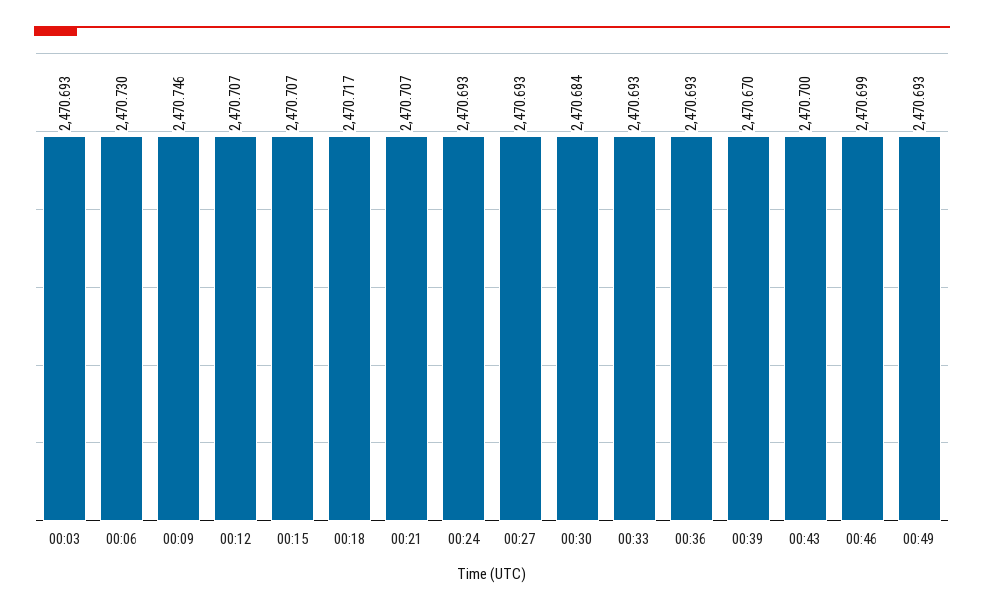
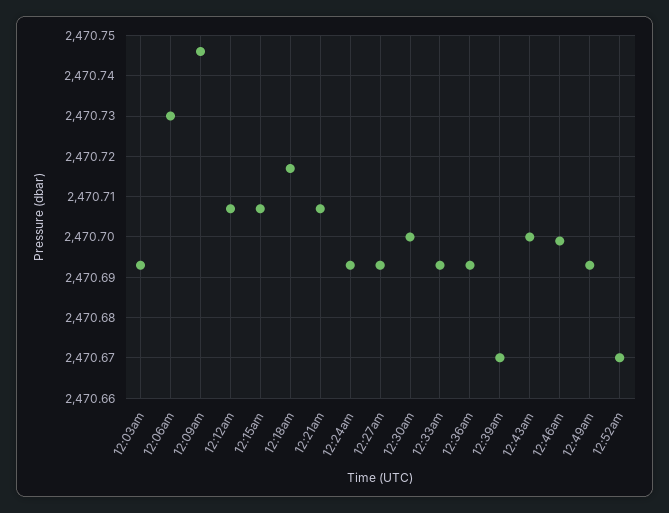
00:30: 2470.684 -> 2470.7
12:52am: none -> 2470.67

